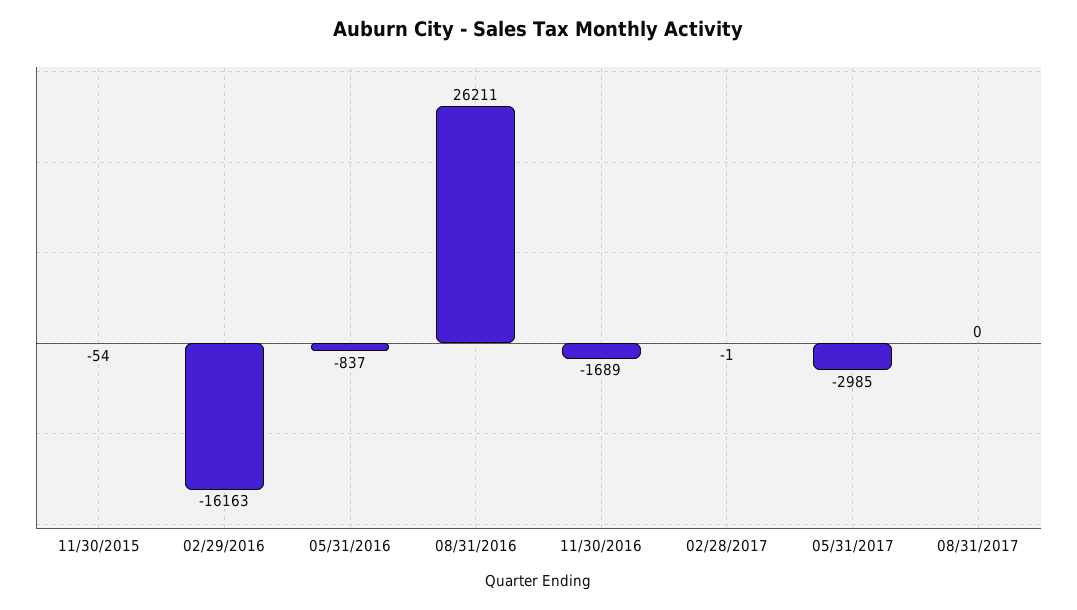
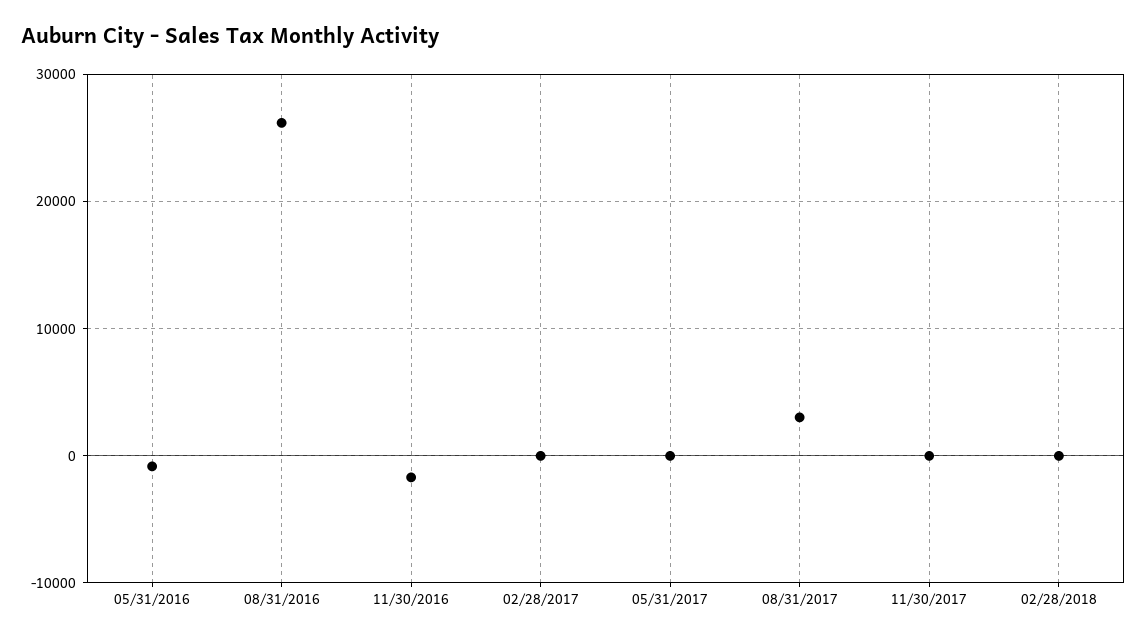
11/30/2015: -54 -> none
02/29/2016: -16163 -> none
05/31/2017: -2985 -> 0
08/31/2017: 0 -> 3000
11/30/2017: none -> 0
02/28/2018: none -> 0

